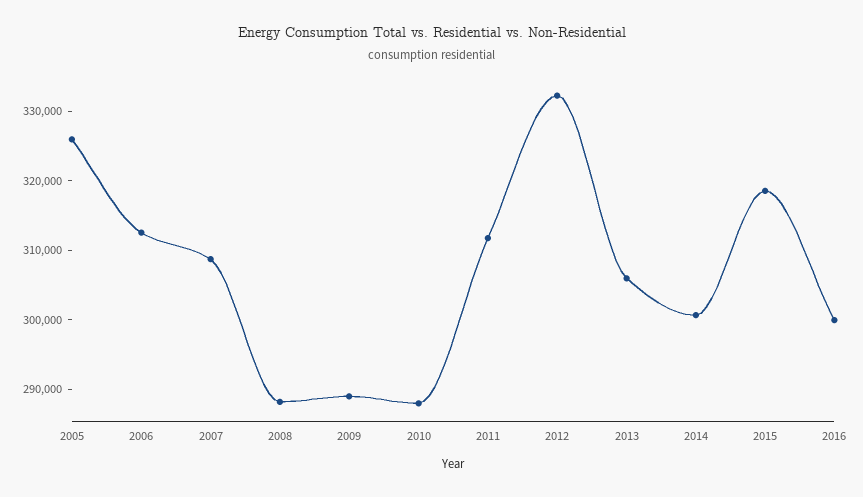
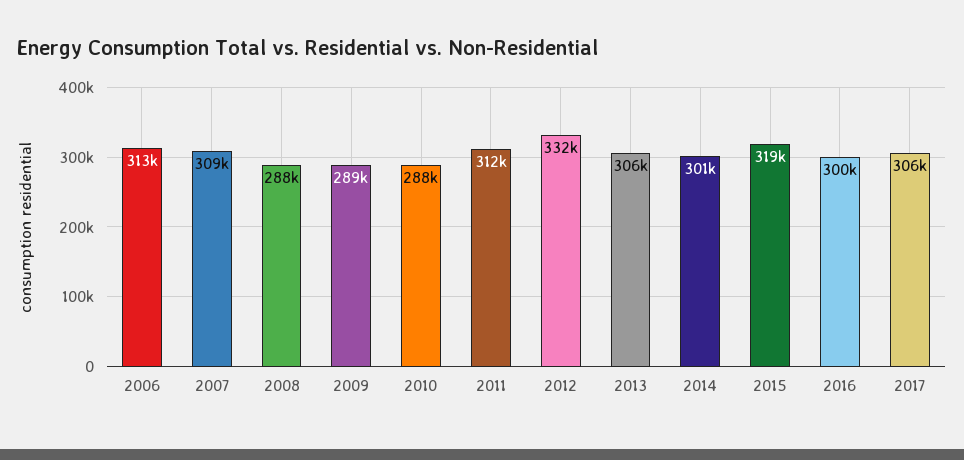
2005: 326000 -> none
2017: none -> 306000

